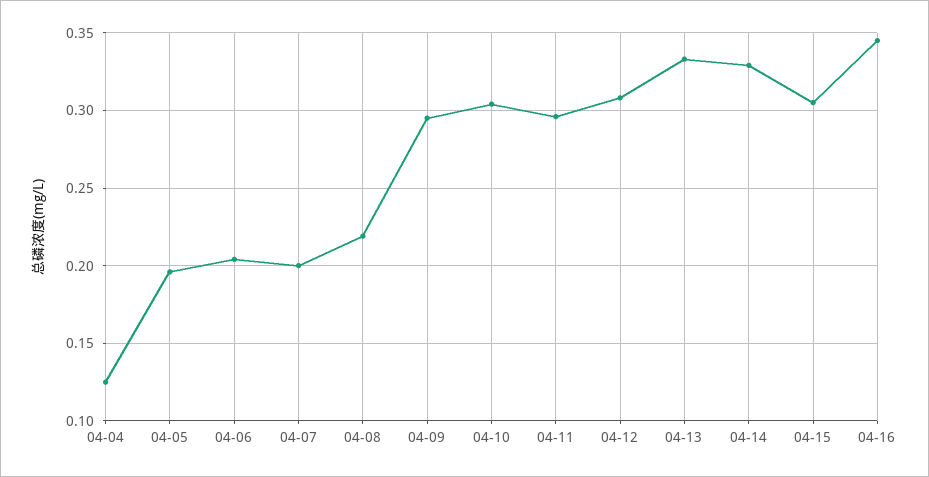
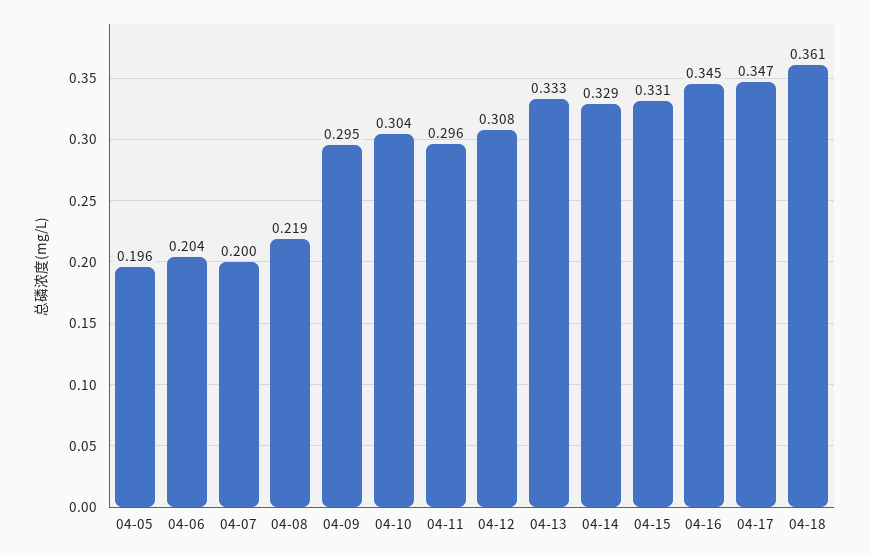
04-04: 0.125 -> none
04-15: 0.305 -> 0.331
04-17: none -> 0.347
04-18: none -> 0.361

